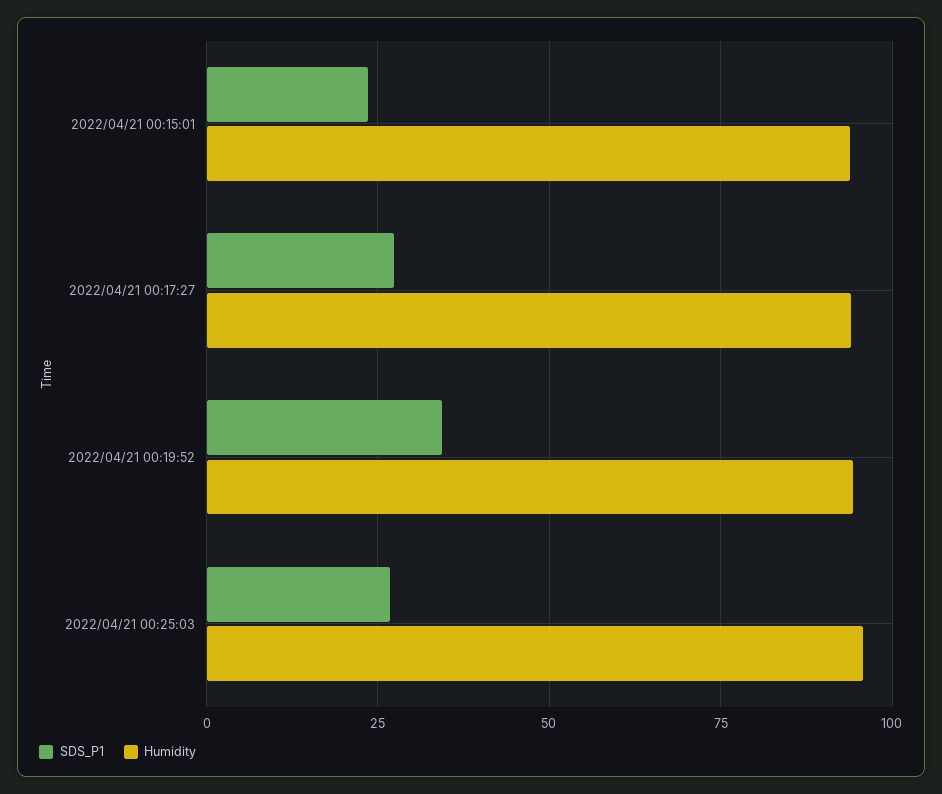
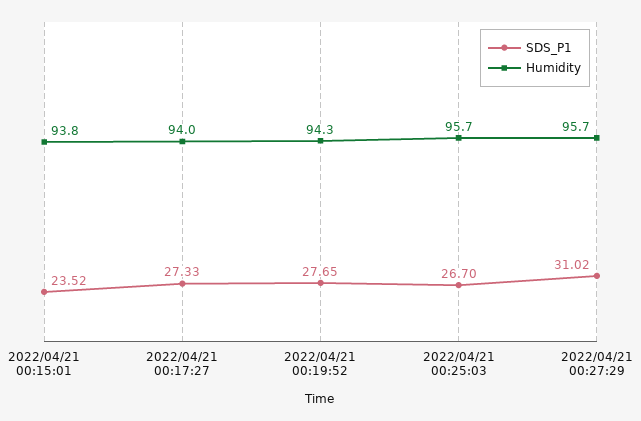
SDS_P1, 2022/04/21 00:19:52: 35 -> 27.65
SDS_P1, 2022/04/21 00:27:29: none -> 31.02
Humidity, 2022/04/21 00:27:29: none -> 95.7

